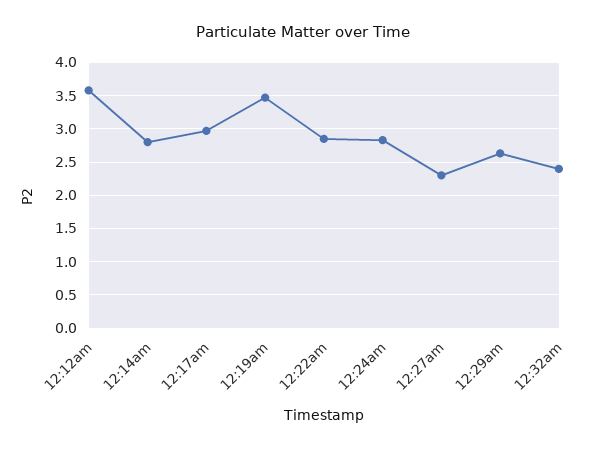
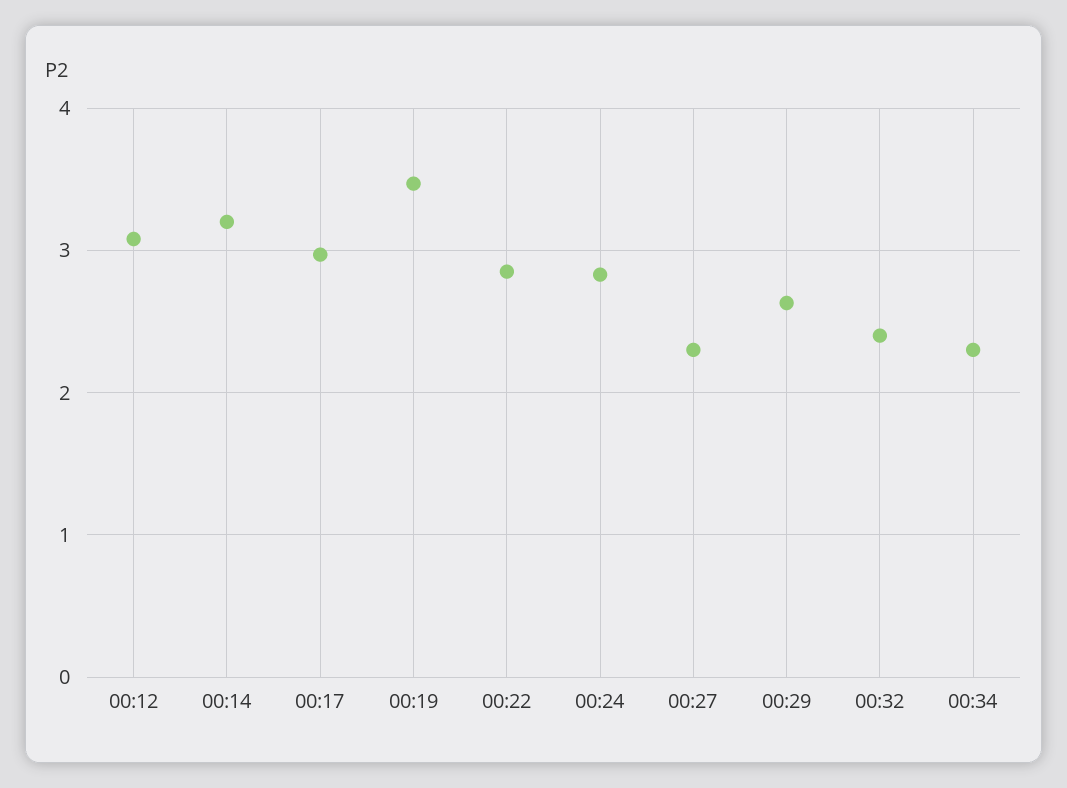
12:12am: 3.6 -> 3.1
12:14am: 2.8 -> 3.2
00:34: none -> 2.3

